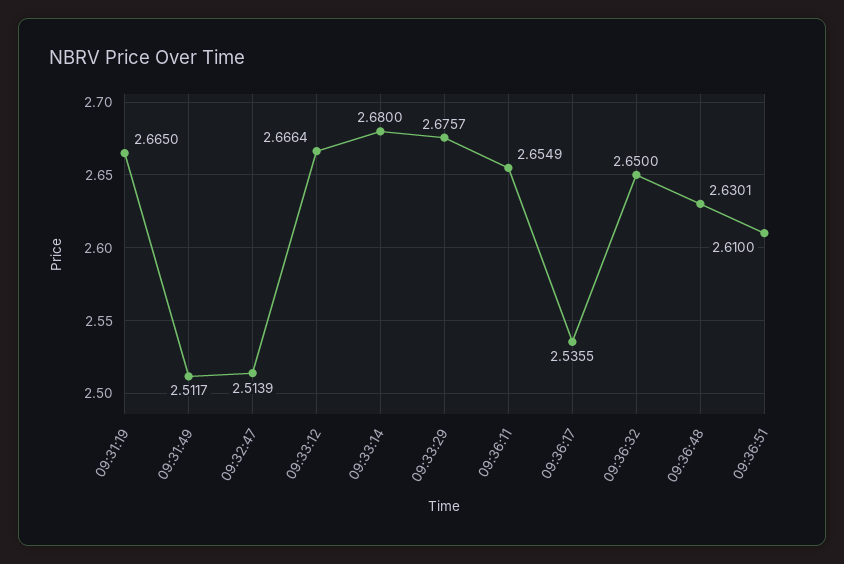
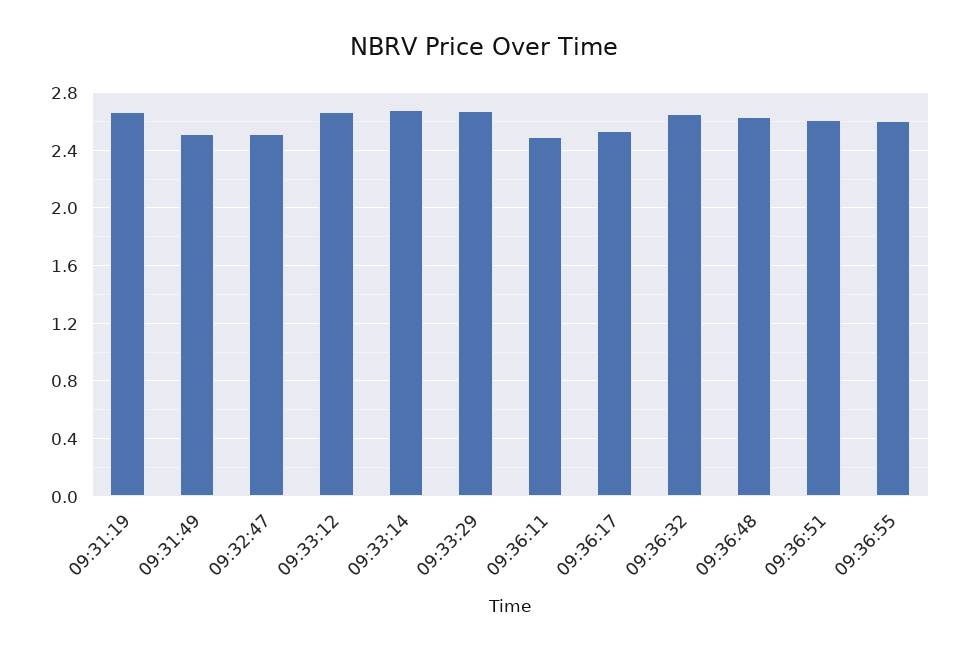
09:36:11: 2.6549 -> 2.5
09:36:55: none -> 2.6

